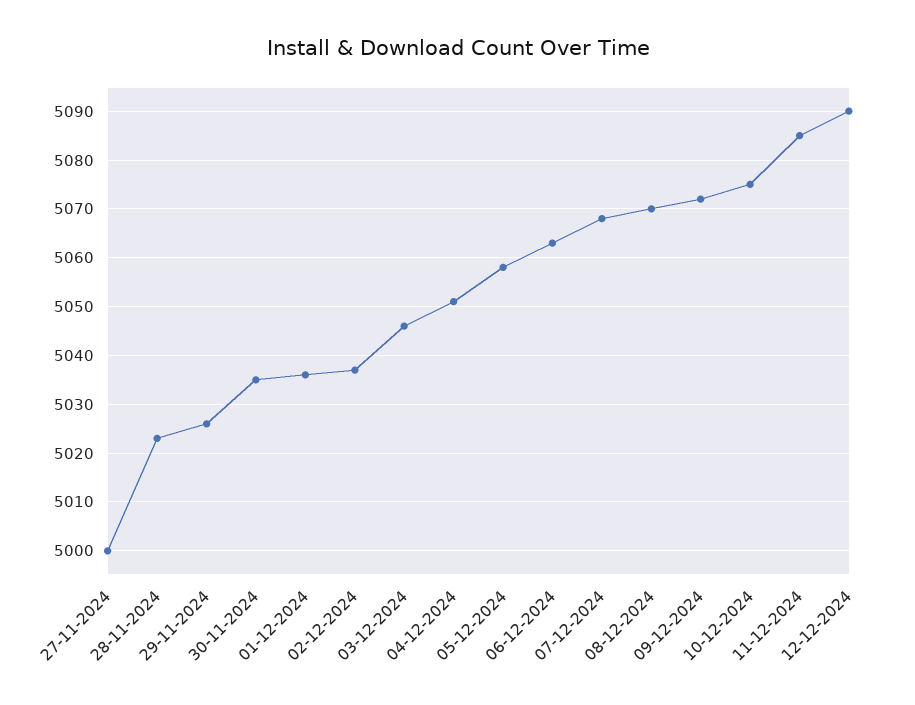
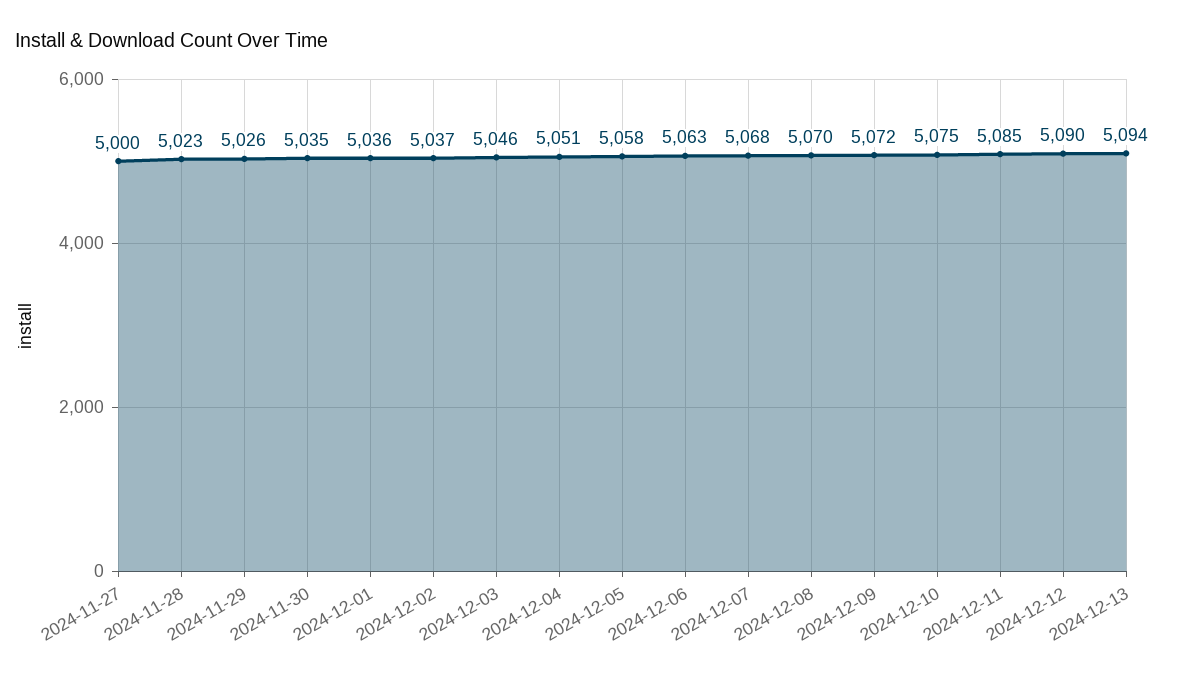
2024-12-13: none -> 5094

